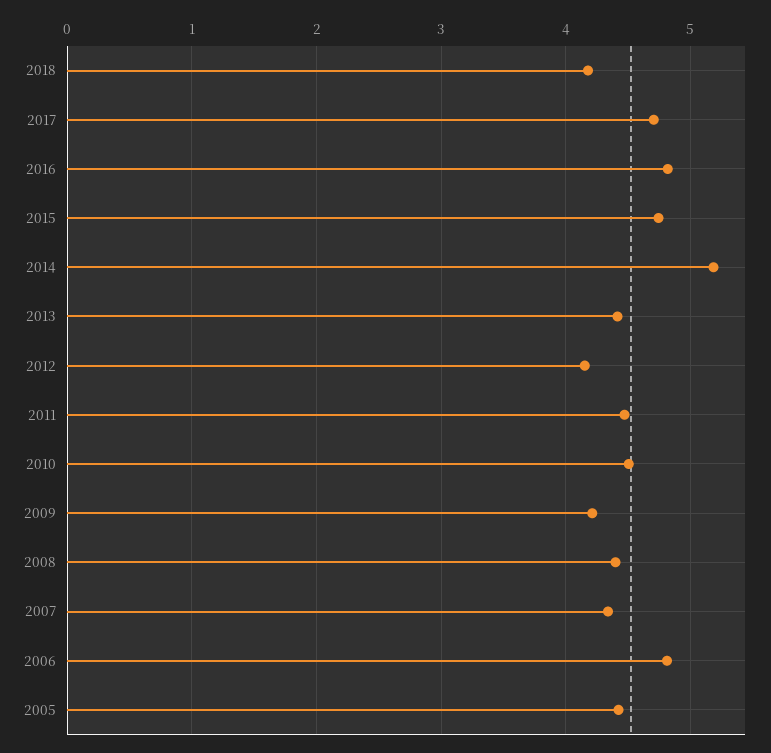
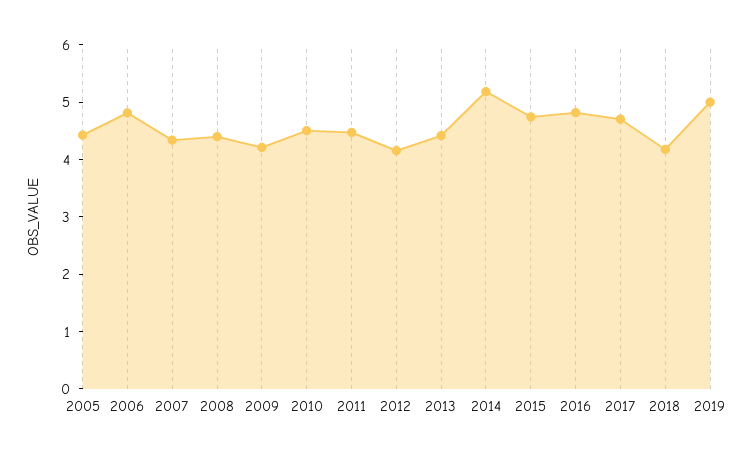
2019: none -> 5

